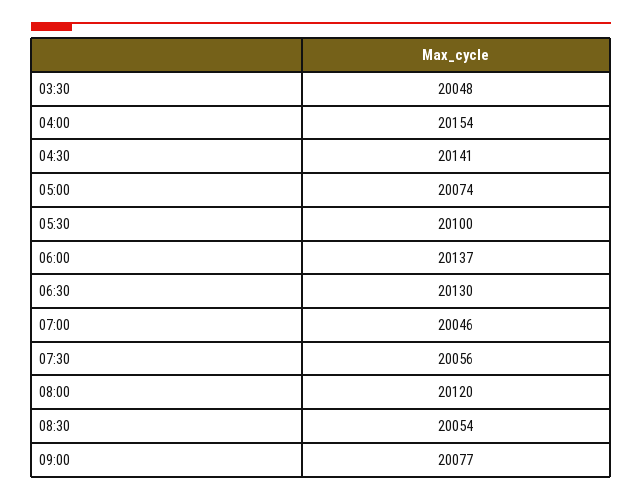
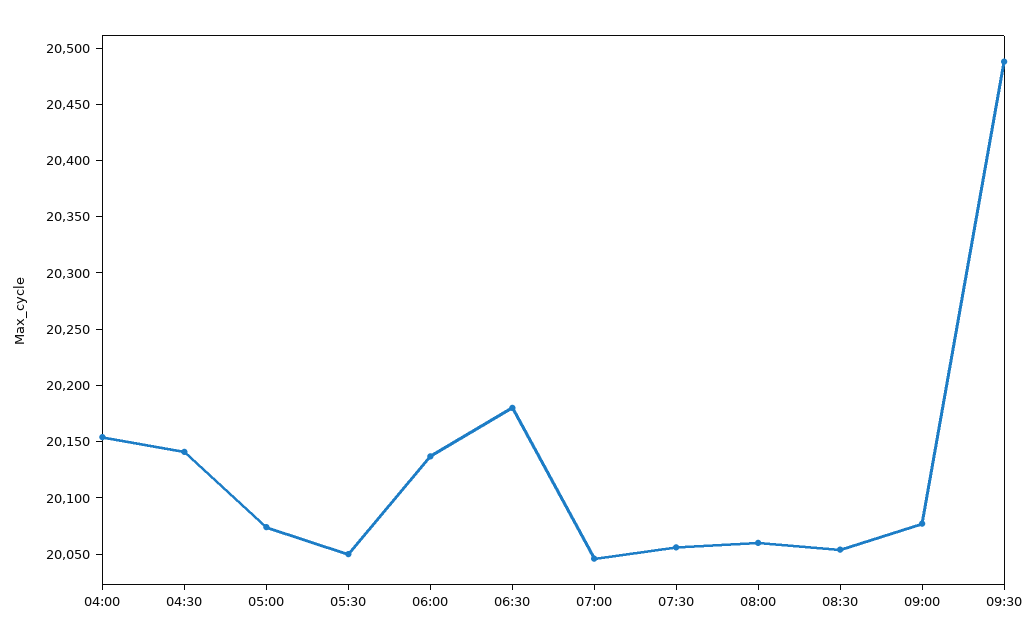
03:30: 20048 -> none
05:30: 20100 -> 20050
06:30: 20130 -> 20180
08:00: 20120 -> 20060
09:30: none -> 20490

